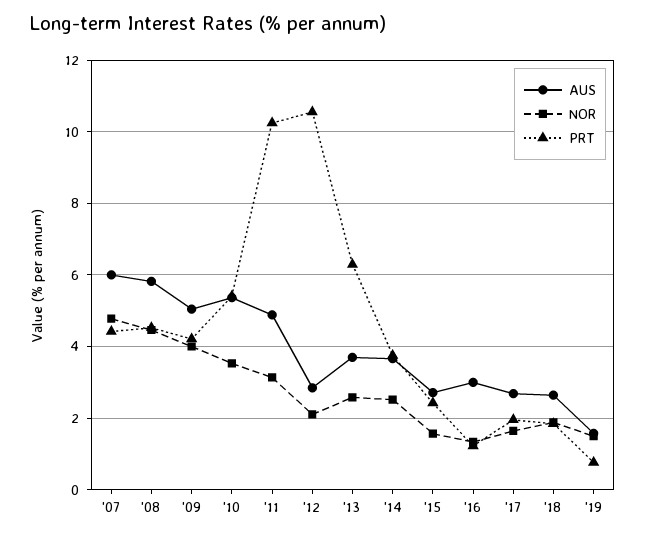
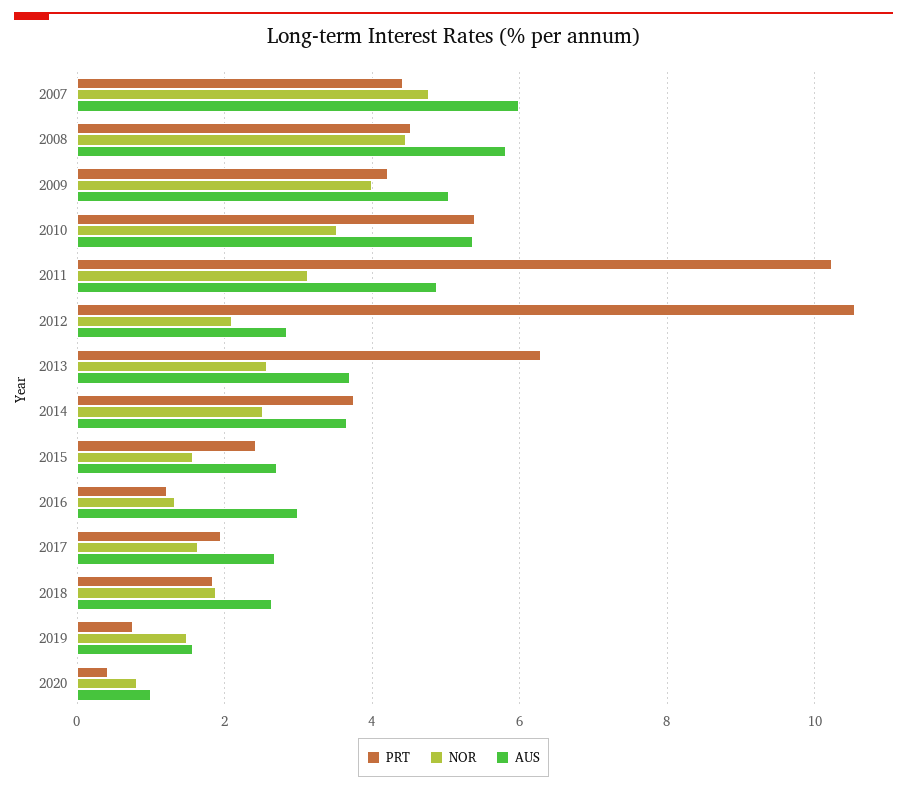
PRT, 2020: none -> 0.4
NOR, 2020: none -> 0.8
AUS, 2020: none -> 1

